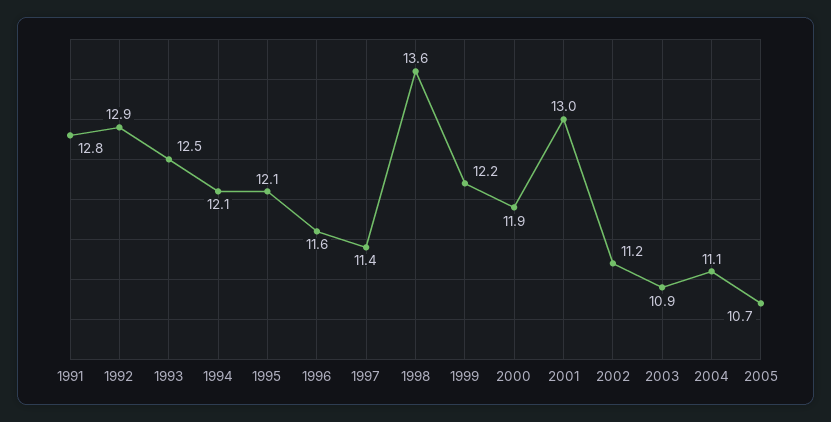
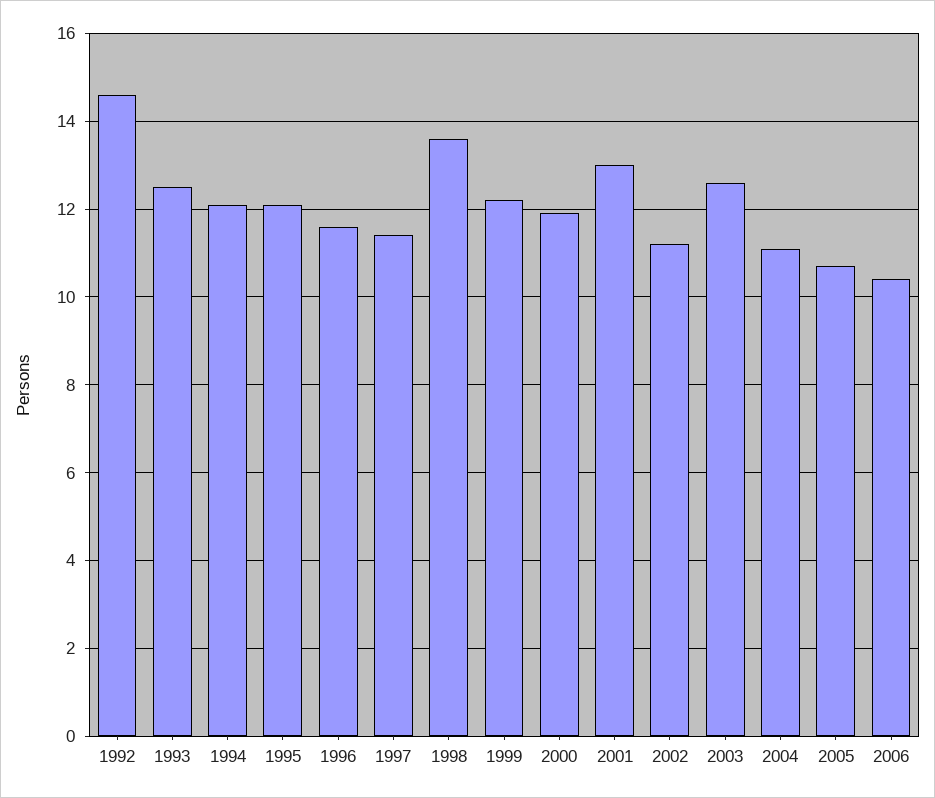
1991: 12.8 -> none
1992: 12.9 -> 14.5
2003: 10.9 -> 12.5
2006: none -> 10.5

